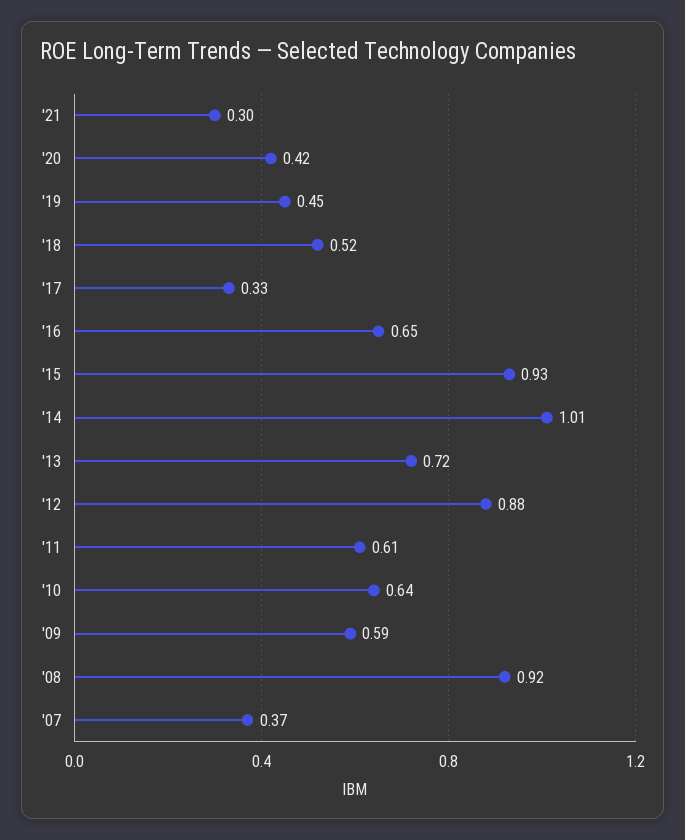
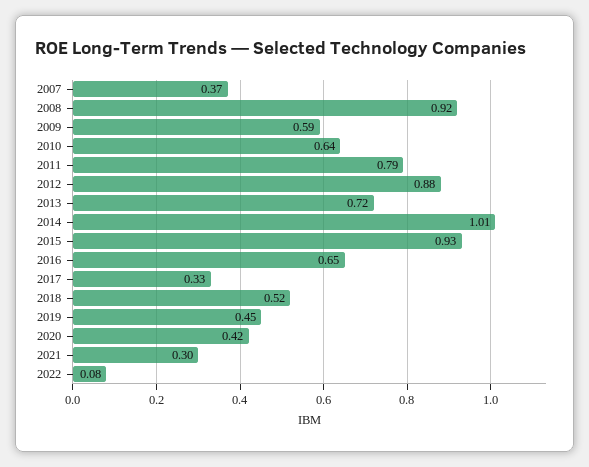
'11: 0.61 -> 0.79
2022: none -> 0.08

